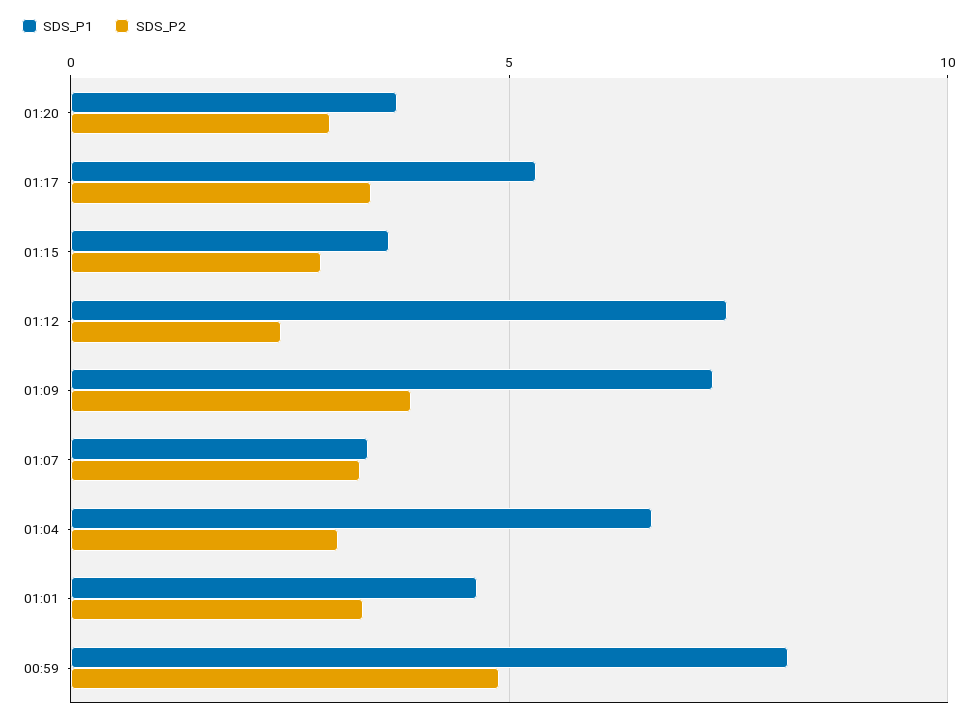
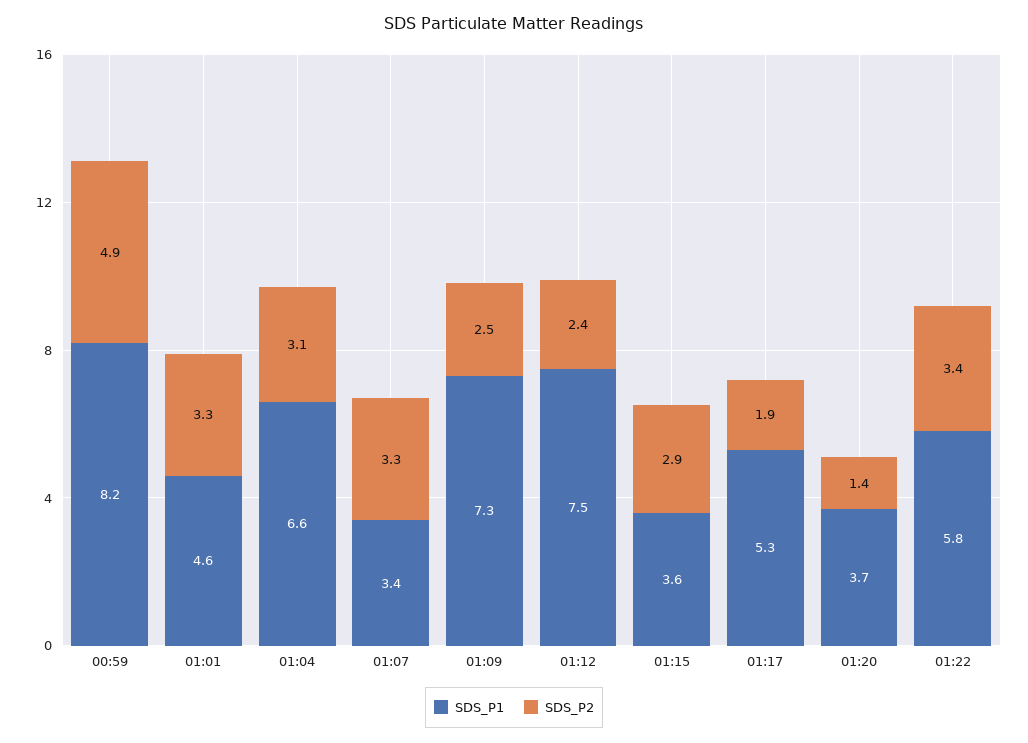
SDS_P2, 01:20: 3 -> 1.4
SDS_P2, 01:17: 3.5 -> 1.9
SDS_P2, 01:09: 4 -> 2.5
SDS_P1, 01:22: none -> 5.8
SDS_P2, 01:22: none -> 3.4

